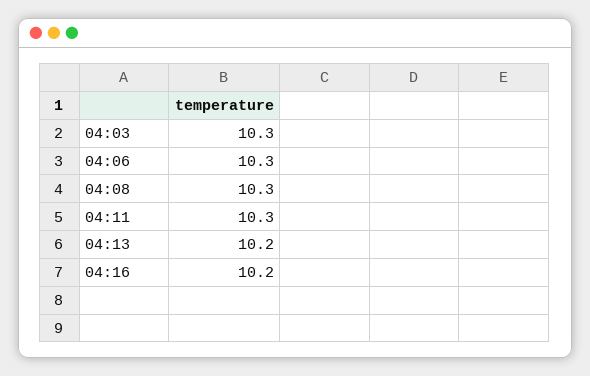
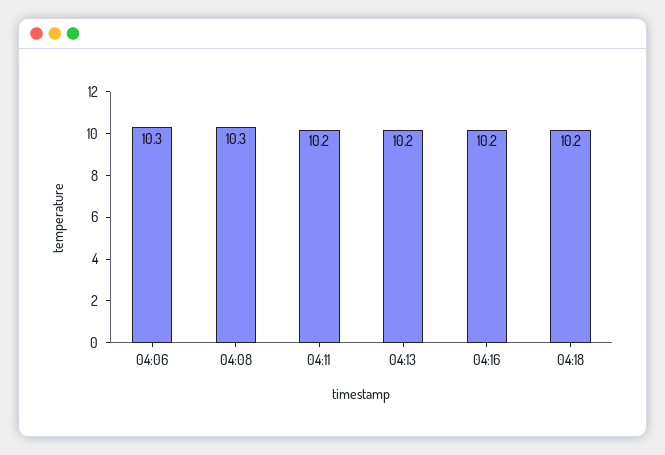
04:03: 10.3 -> none
04:11: 10.3 -> 10.2
04:18: none -> 10.2

